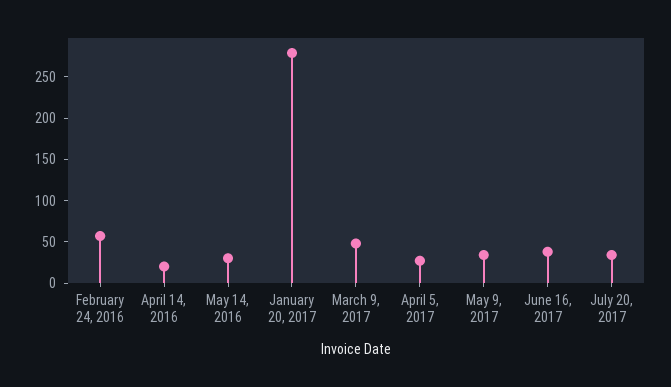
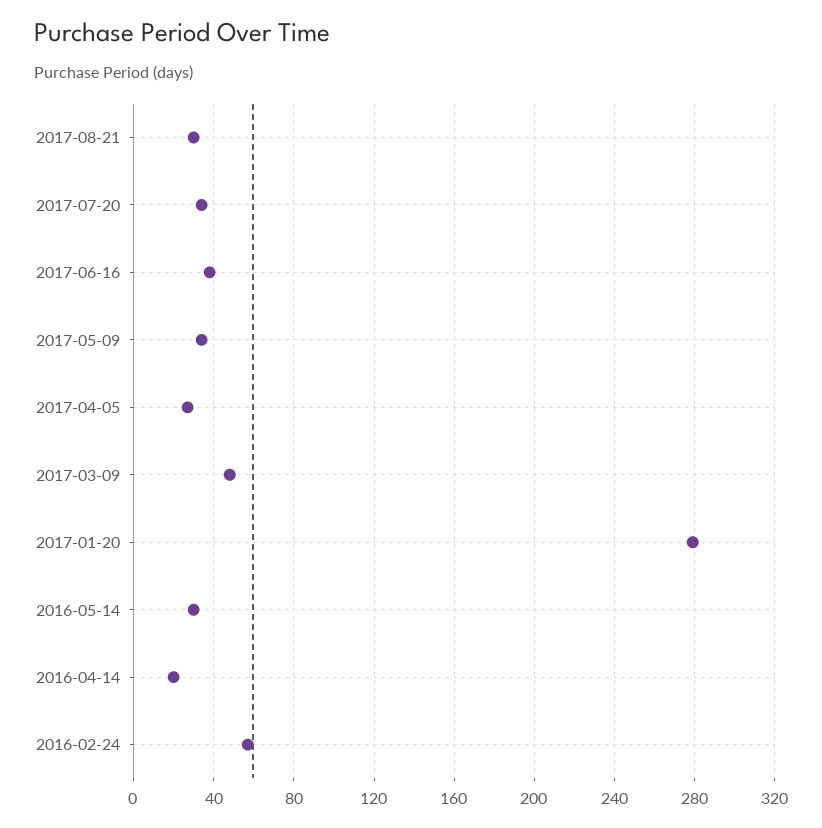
2017-08-21: none -> 30

